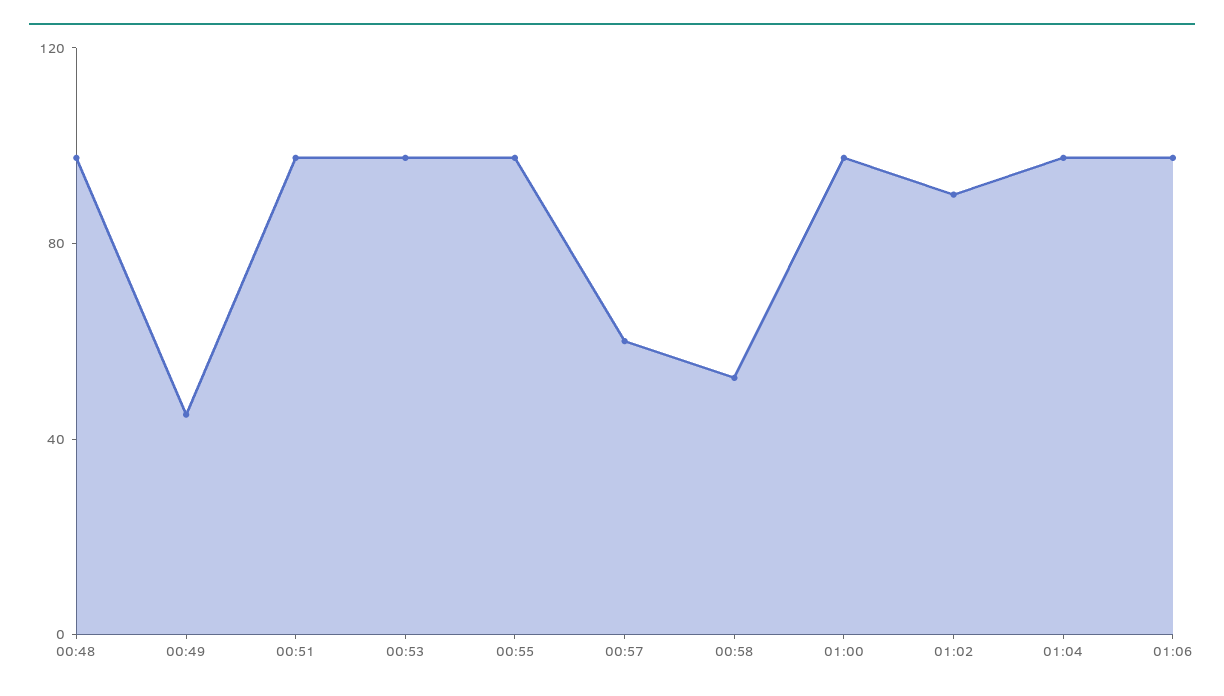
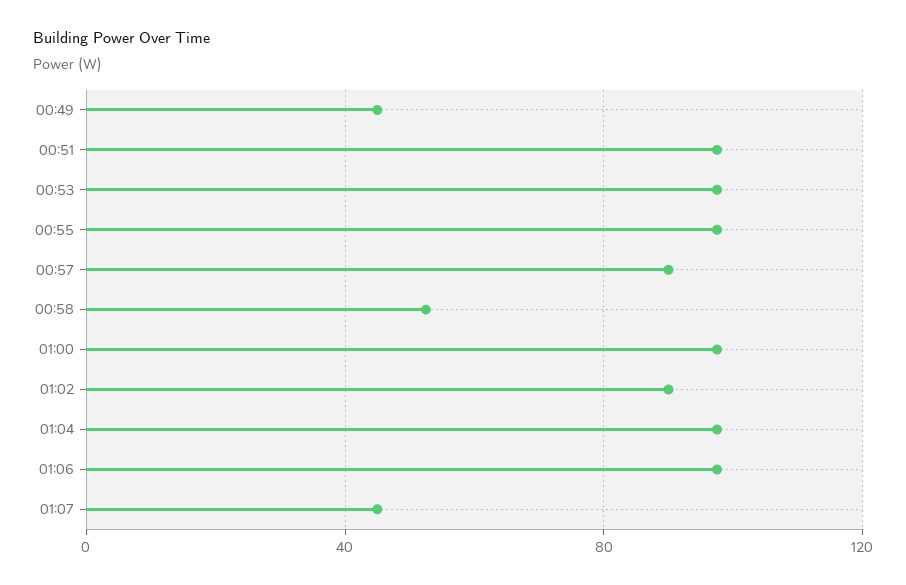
00:48: 100 -> none
00:57: 60 -> 90
01:07: none -> 45

